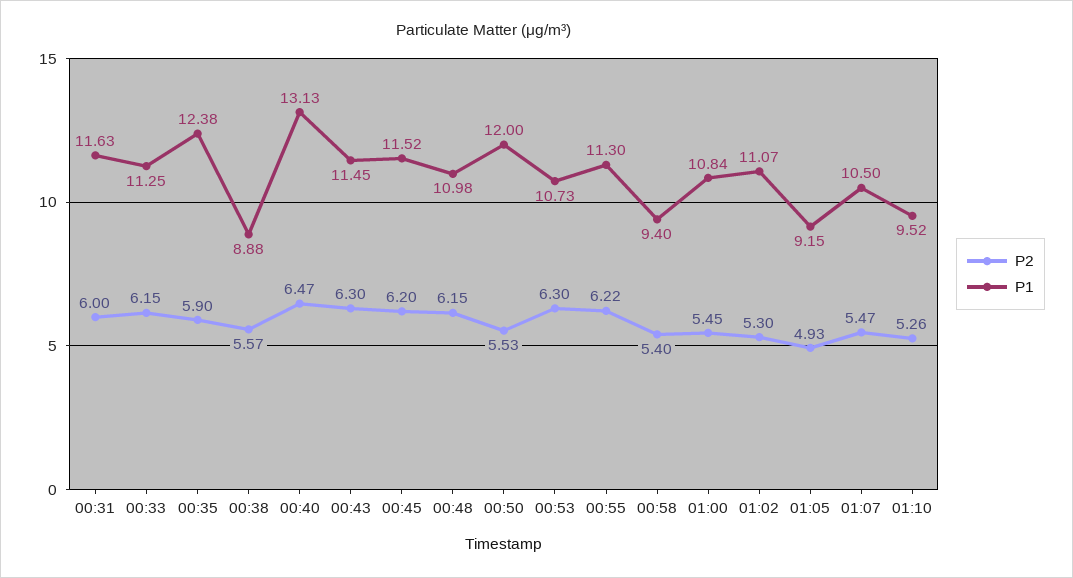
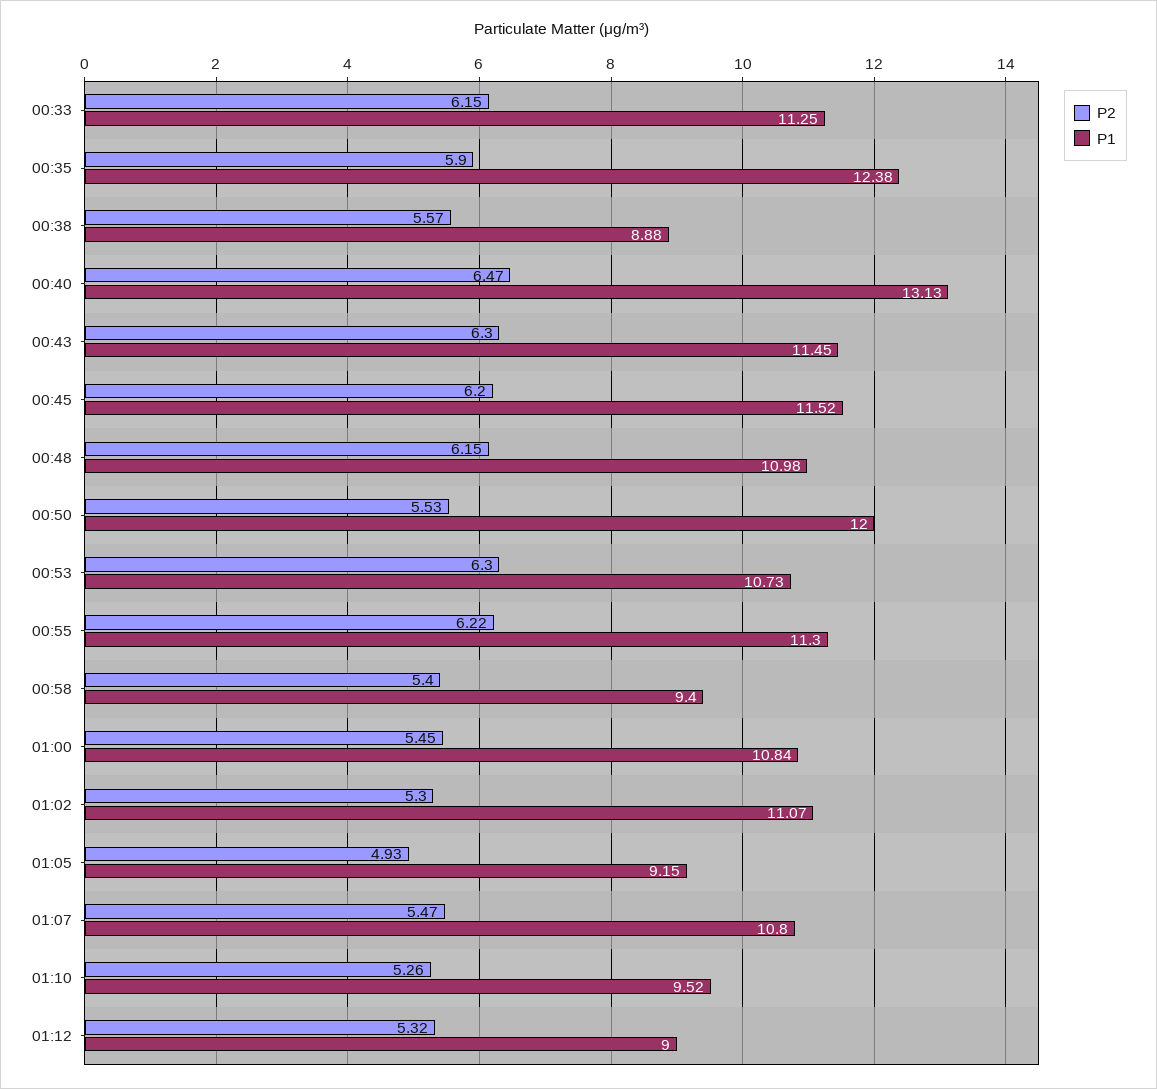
P2, 00:31: 6 -> none
P1, 00:31: 11.63 -> none
P1, 01:07: 10.5 -> 10.8
P2, 01:12: none -> 5.32
P1, 01:12: none -> 9

